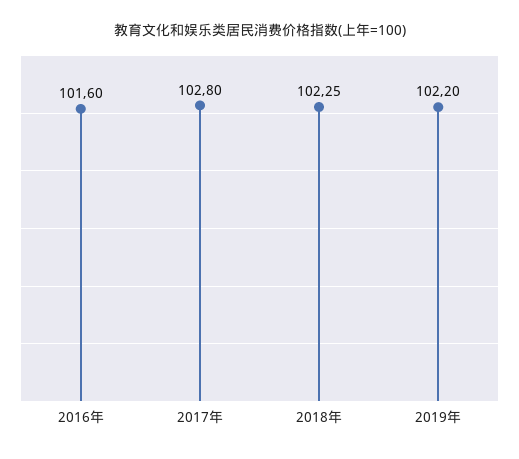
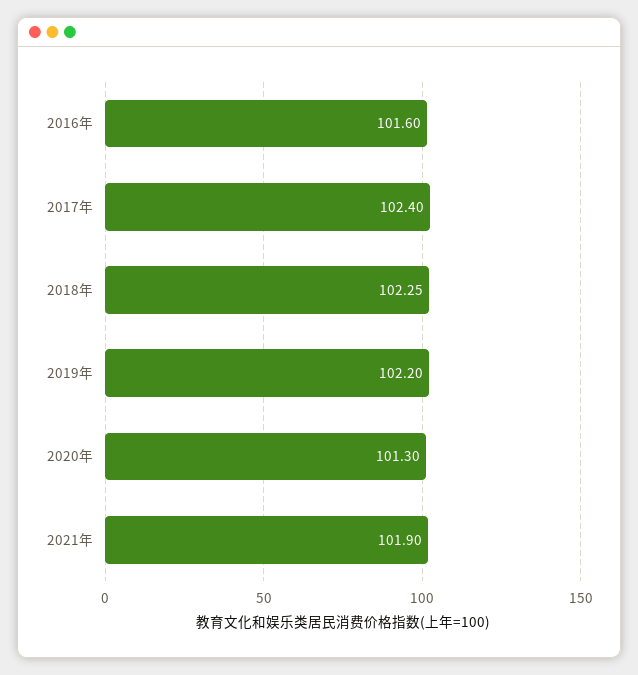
2017年: 102.8 -> 102.4
2020年: none -> 101.3
2021年: none -> 101.9

